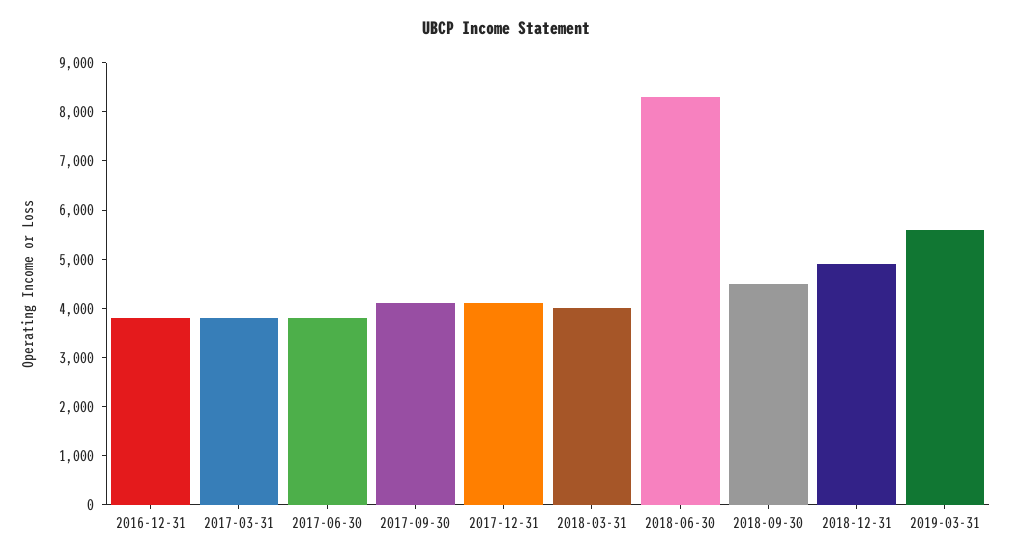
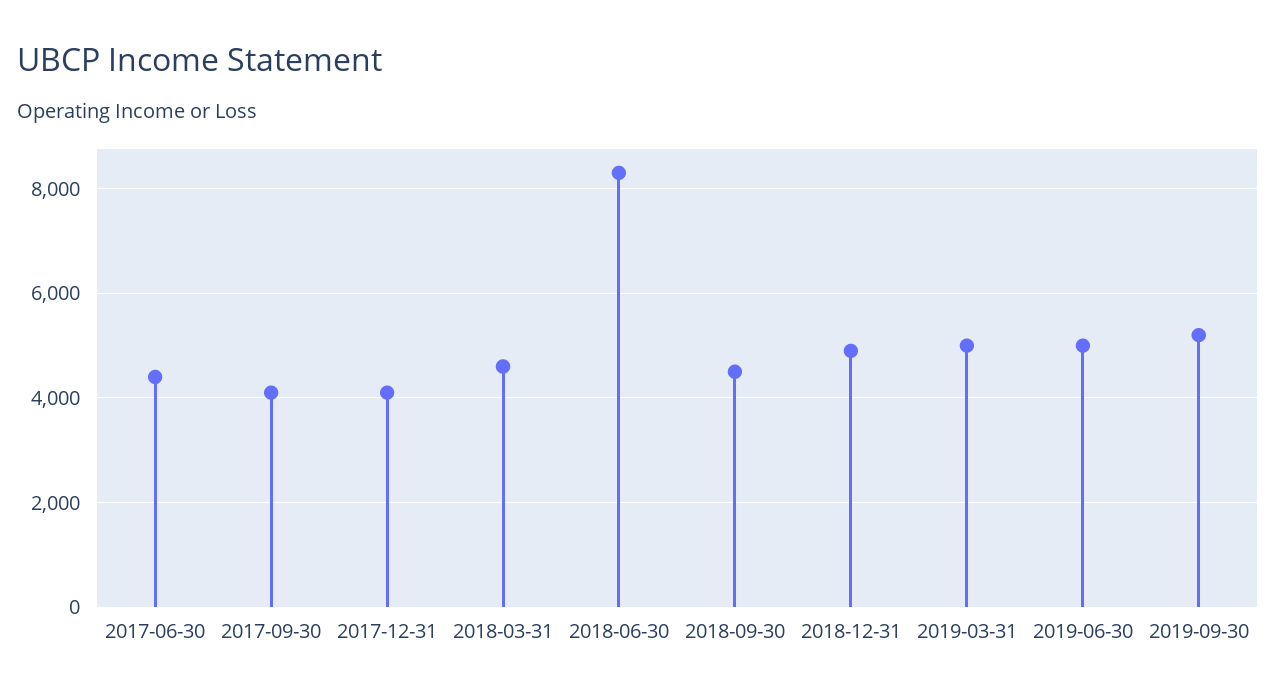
2016-12-31: 3800 -> none
2017-03-31: 3800 -> none
2017-06-30: 3800 -> 4400
2018-03-31: 4000 -> 4600
2019-03-31: 5600 -> 5000
2019-06-30: none -> 5000
2019-09-30: none -> 5200

